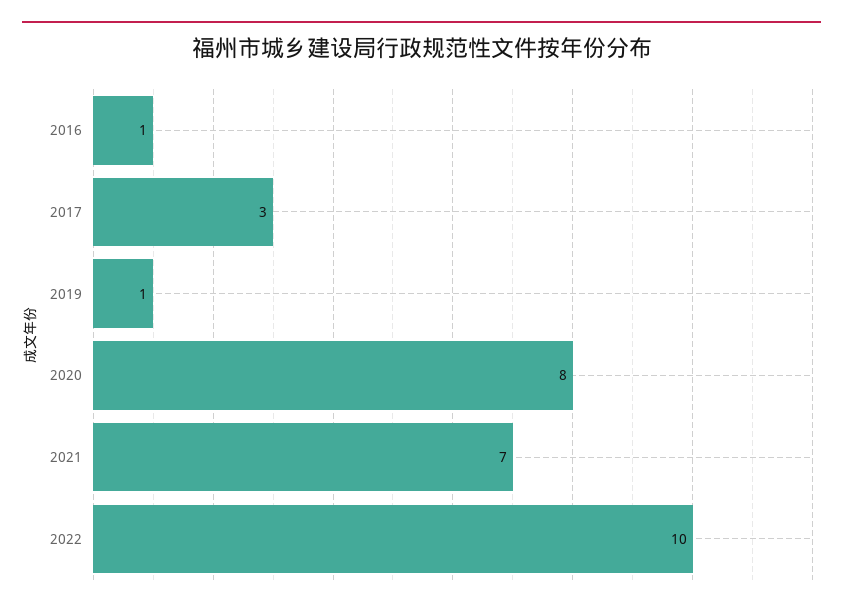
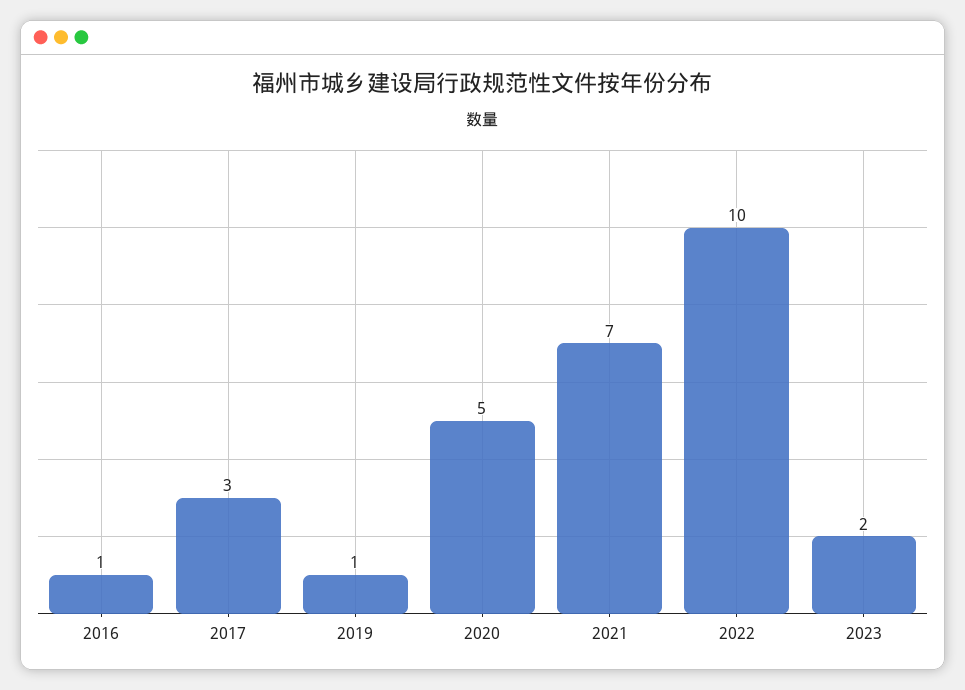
2020: 8 -> 5
2023: none -> 2

